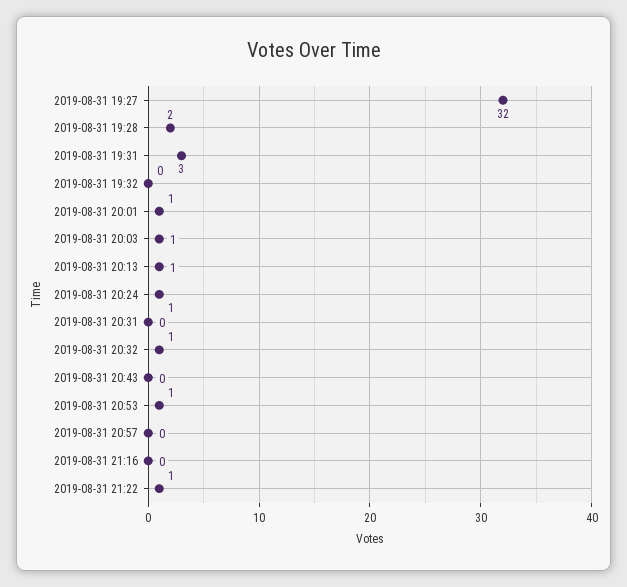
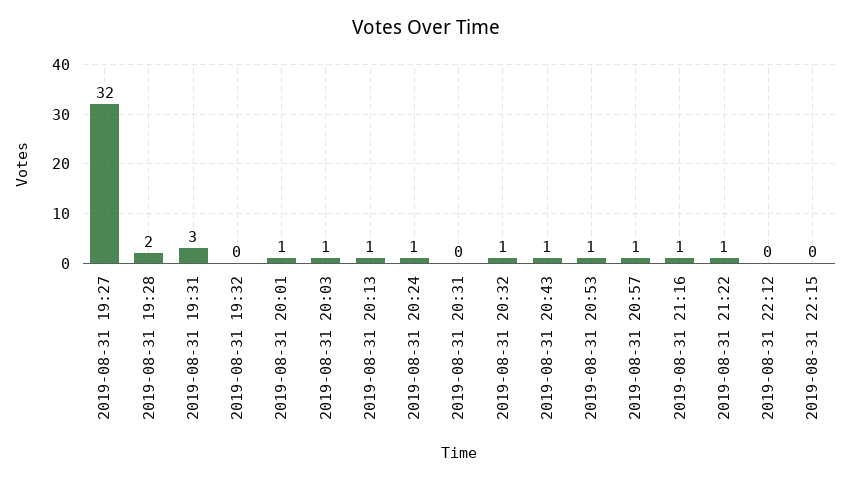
2019-08-31 20:43: 0 -> 1
2019-08-31 20:57: 0 -> 1
2019-08-31 21:16: 0 -> 1
2019-08-31 22:12: none -> 0
2019-08-31 22:15: none -> 0

